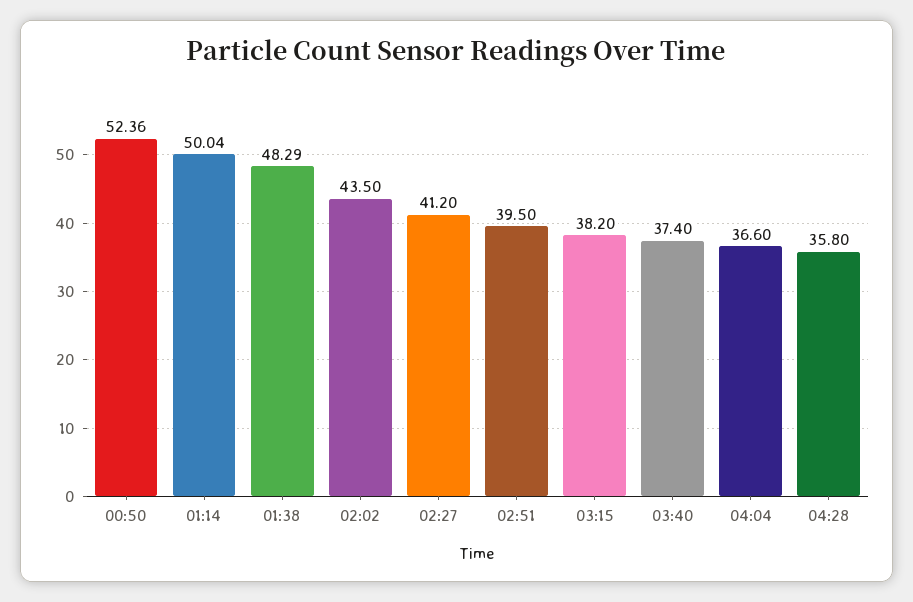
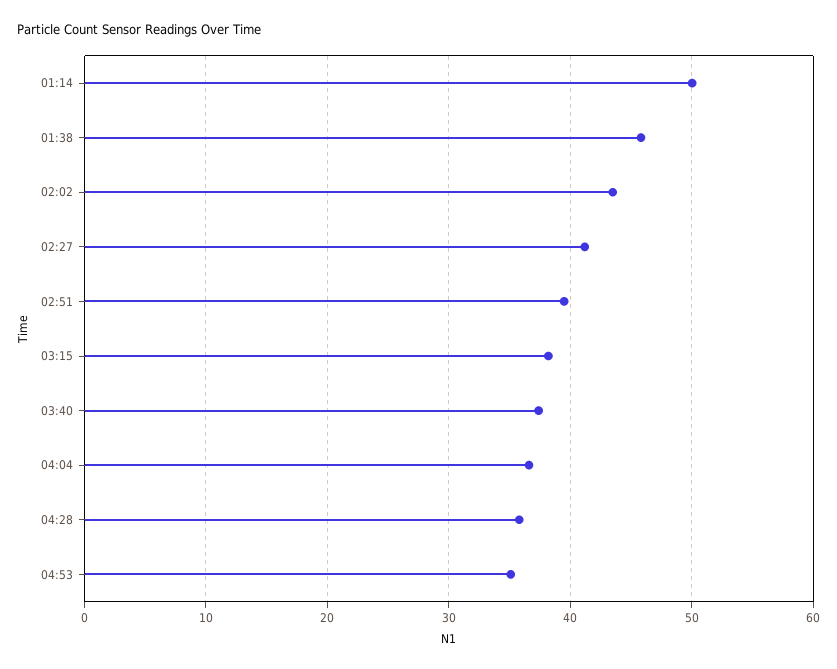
00:50: 52.36 -> none
01:38: 48.29 -> 46
04:53: none -> 35

